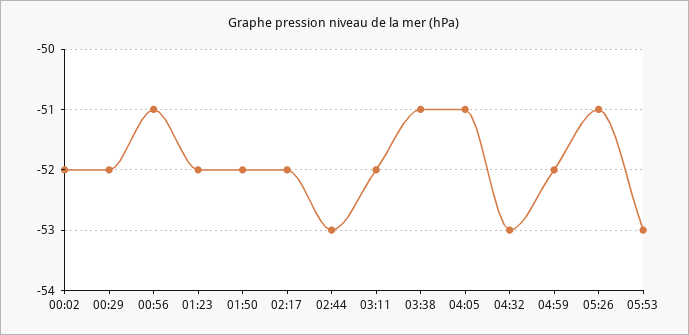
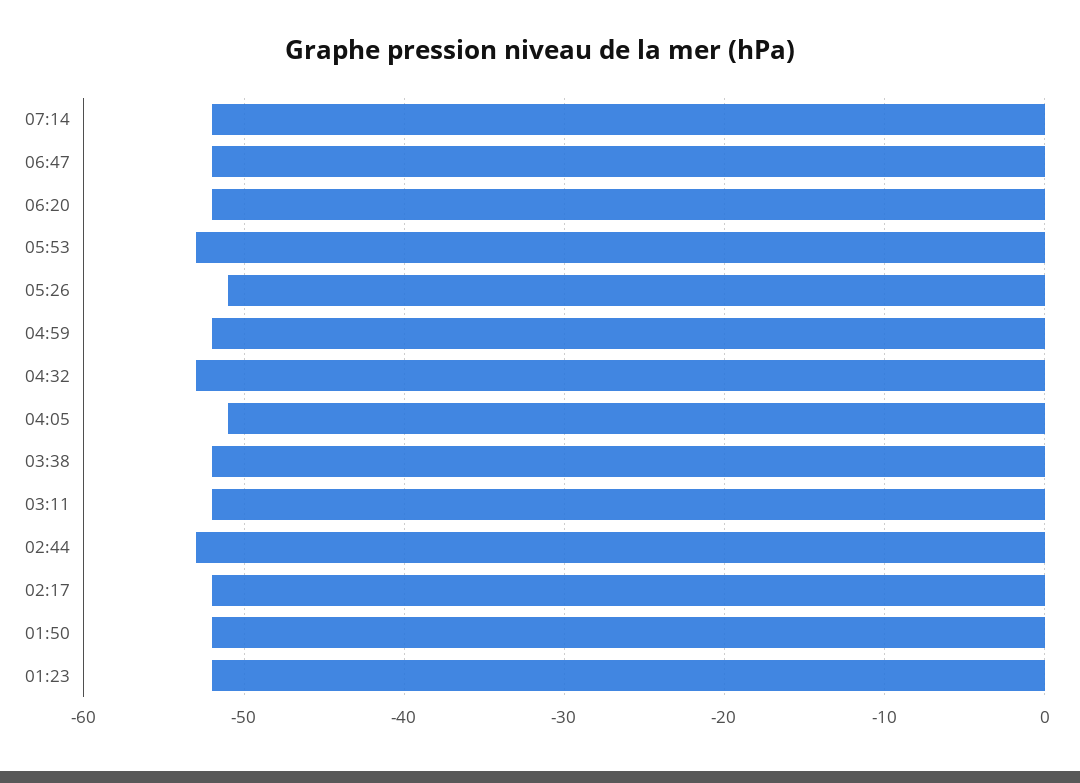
00:02: -52 -> none
00:29: -52 -> none
00:56: -51 -> none
03:38: -51 -> -52
07:14: none -> -52
06:47: none -> -52
06:20: none -> -52

